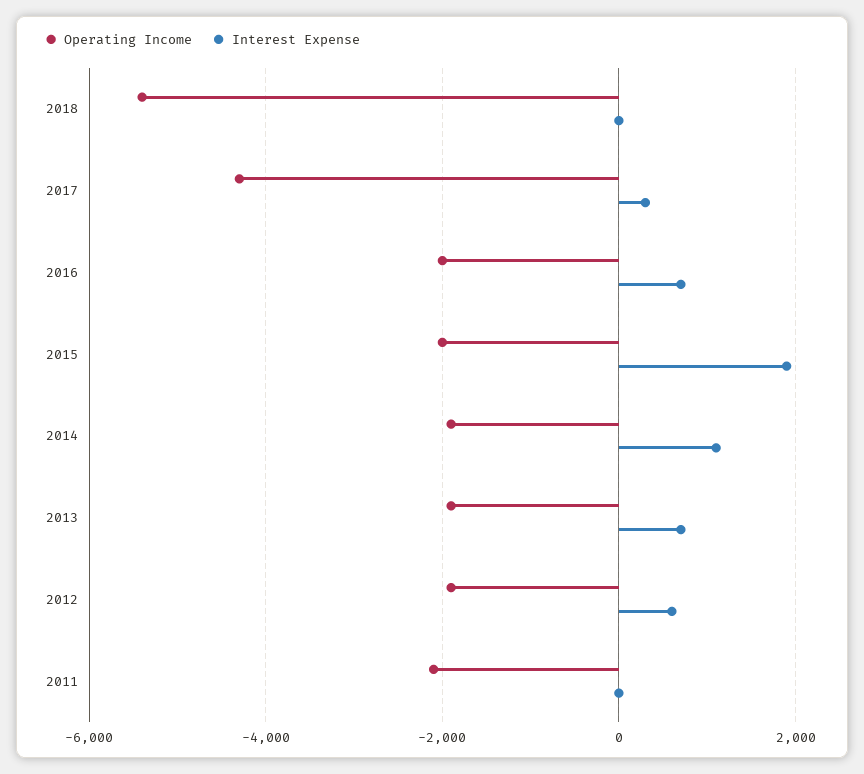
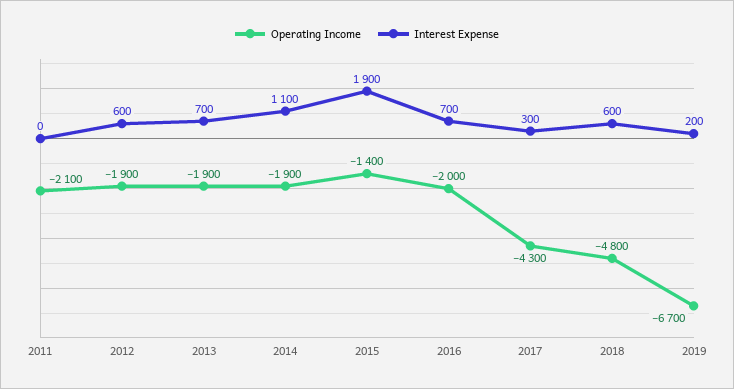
Operating Income, 2018: -5400 -> -4800
Interest Expense, 2018: 0 -> 600
Operating Income, 2015: -2000 -> -1400
Operating Income, 2019: none -> -6700
Interest Expense, 2019: none -> 200

